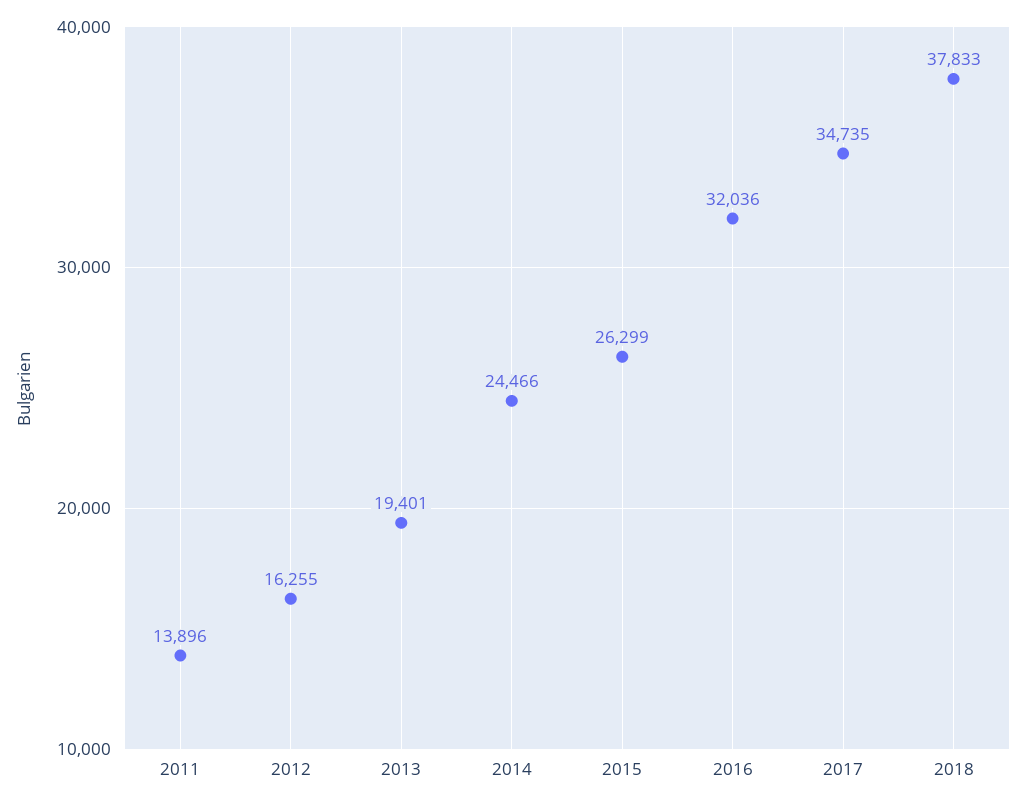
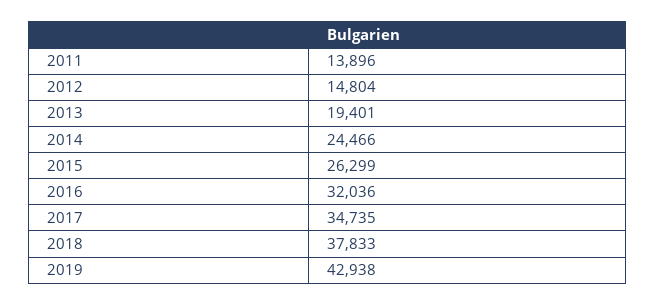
2012: 16255 -> 14804
2019: none -> 42938

